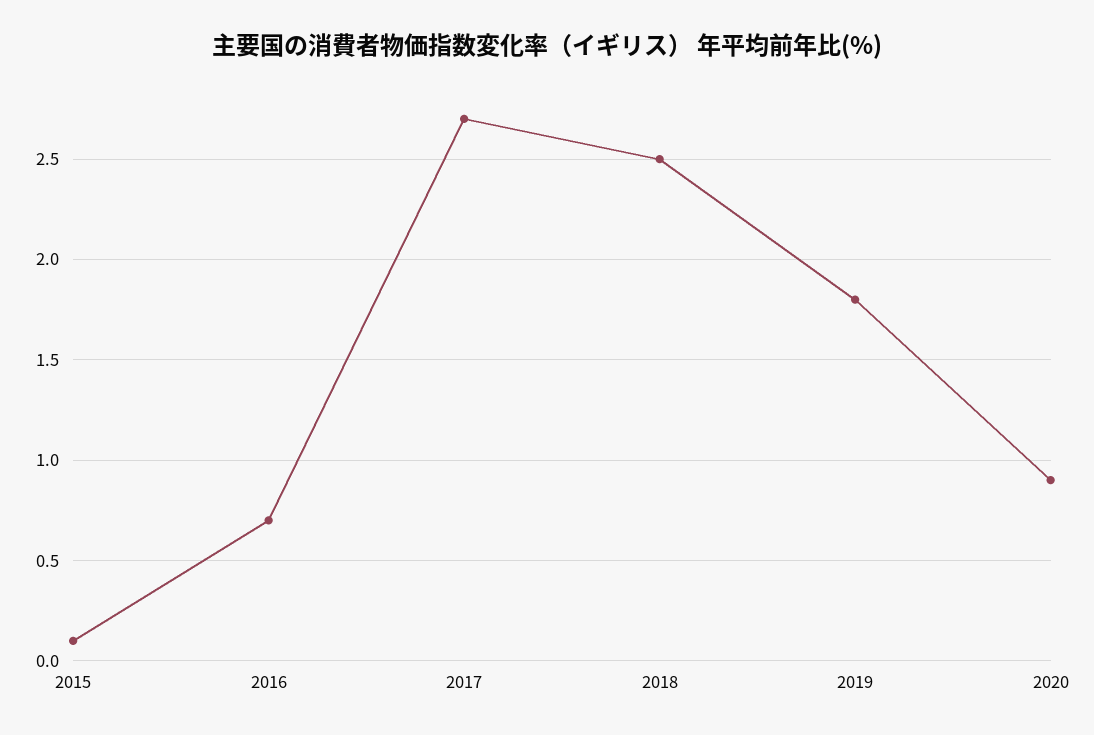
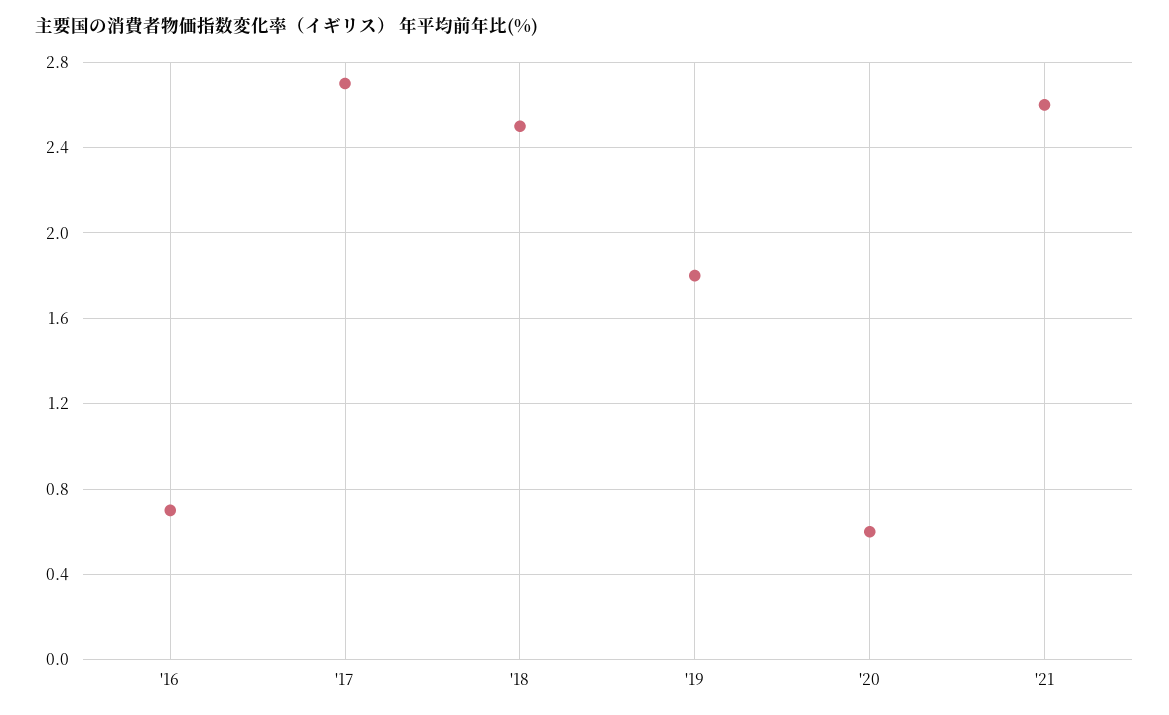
2015: 0.1 -> none
2020: 0.9 -> 0.6
'21: none -> 2.6

